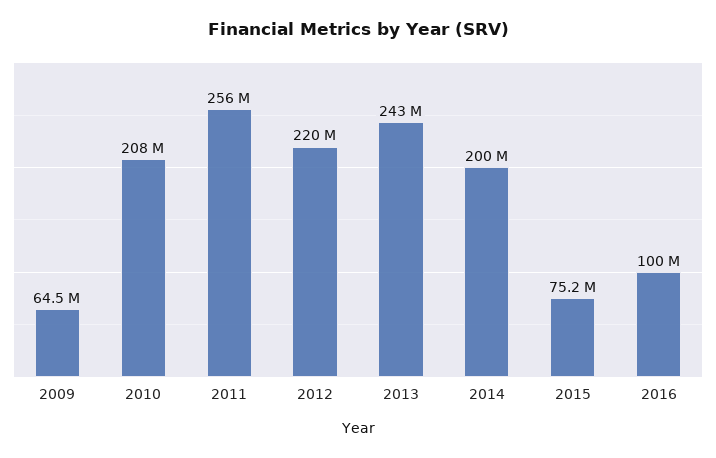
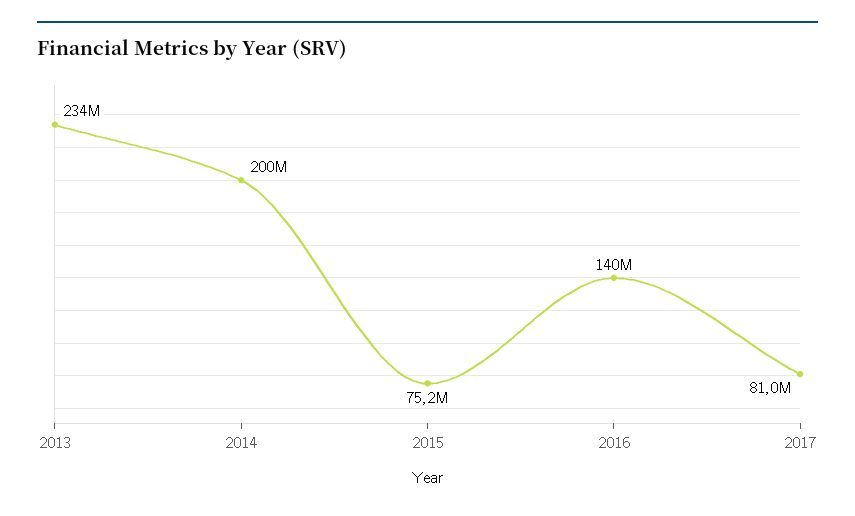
2009: 64500000 -> none
2010: 208000000 -> none
2011: 256000000 -> none
2012: 220000000 -> none
2013: 243000000 -> 234000000
2016: 100000000 -> 140000000
2017: none -> 81000000

